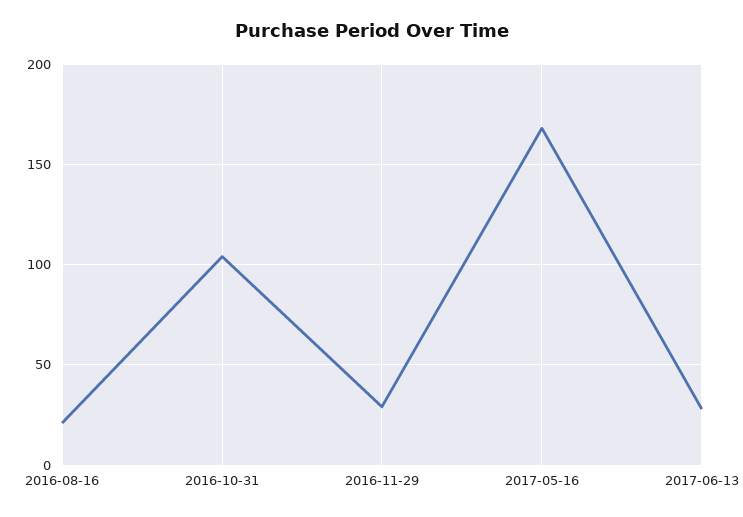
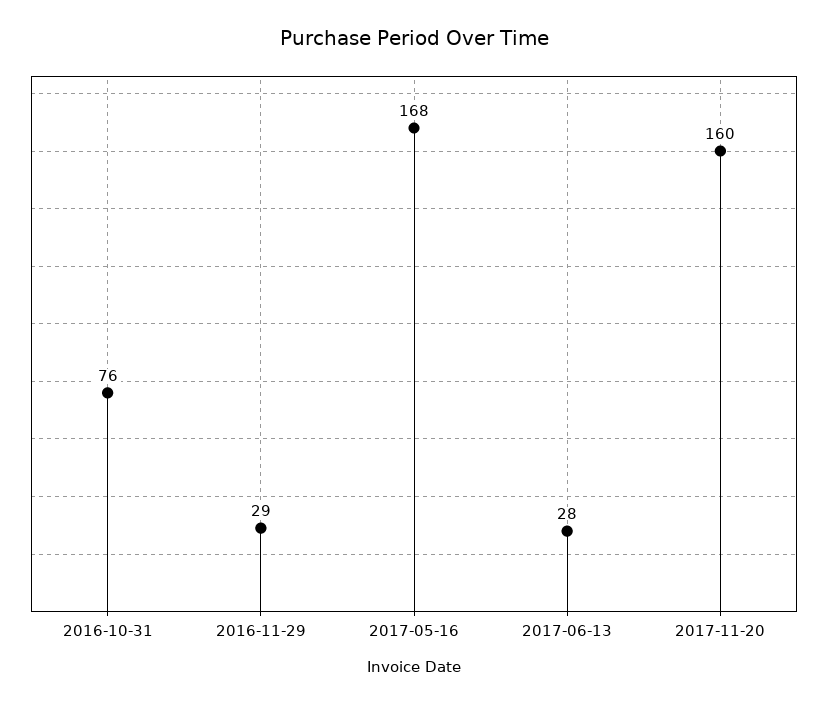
2016-08-16: 20 -> none
2016-10-31: 105 -> 76
2017-11-20: none -> 160

